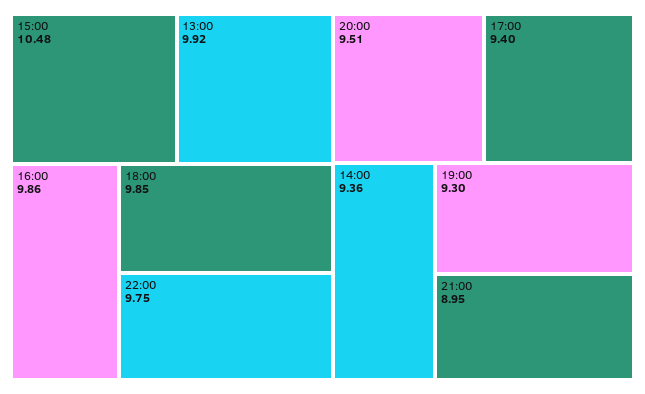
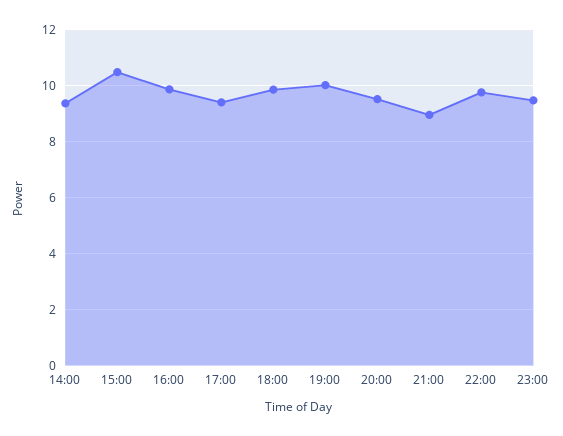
13:00: 9.92 -> none
19:00: 9.3 -> 10
23:00: none -> 9.5

